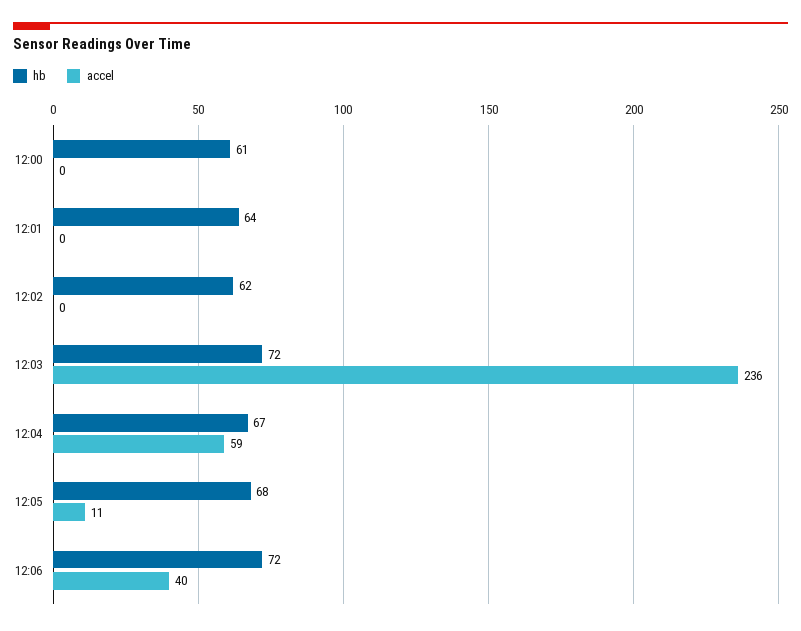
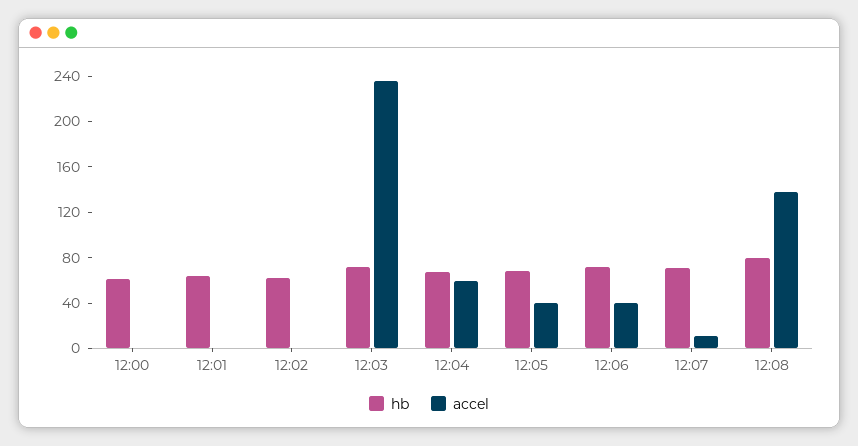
accel, 12:05: 11 -> 40
hb, 12:07: none -> 70
accel, 12:07: none -> 10
hb, 12:08: none -> 80
accel, 12:08: none -> 140

